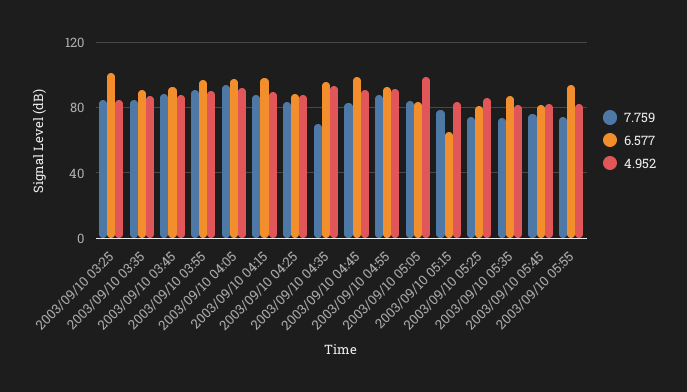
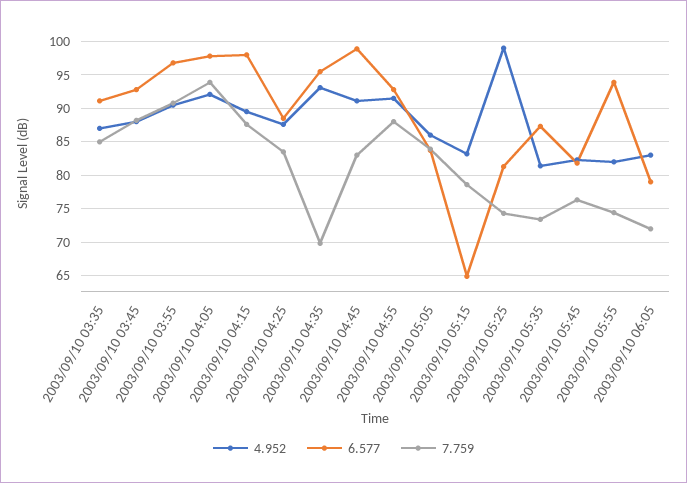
7.759, 2003/09/10 03:25: 85 -> none
6.577, 2003/09/10 03:25: 100 -> none
4.952, 2003/09/10 03:25: 85 -> none
4.952, 2003/09/10 05:05: 100 -> 86
4.952, 2003/09/10 05:25: 85 -> 99
4.952, 2003/09/10 06:05: none -> 83
6.577, 2003/09/10 06:05: none -> 79
7.759, 2003/09/10 06:05: none -> 72

